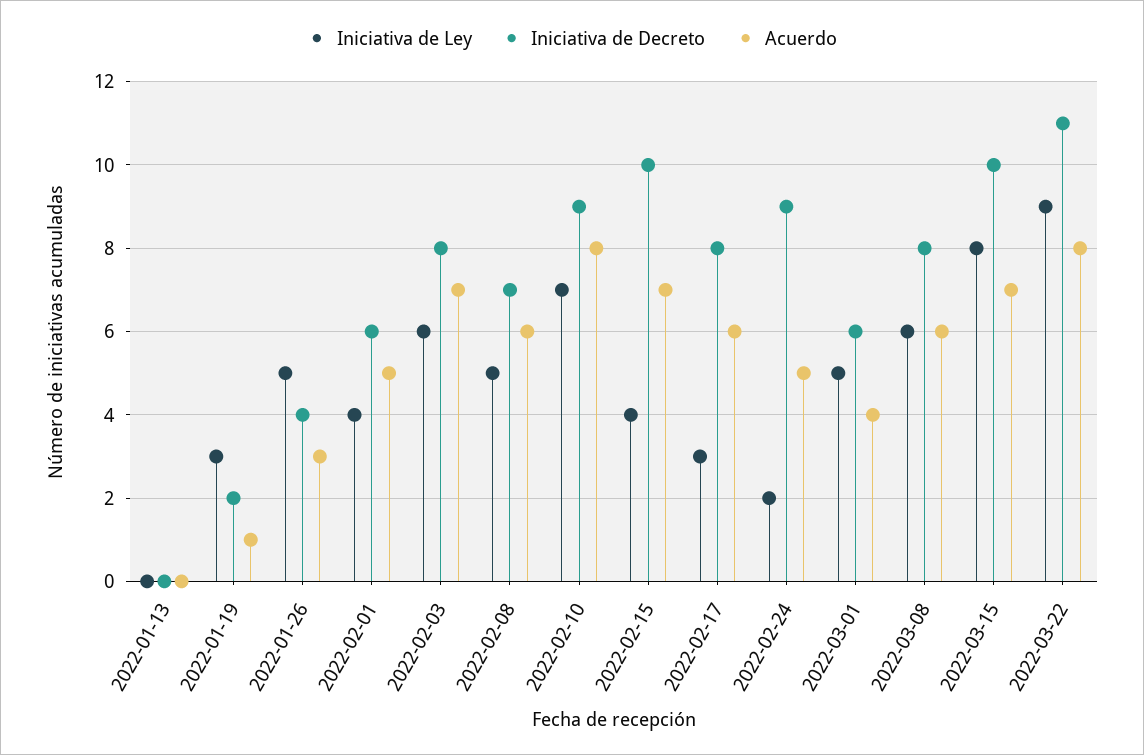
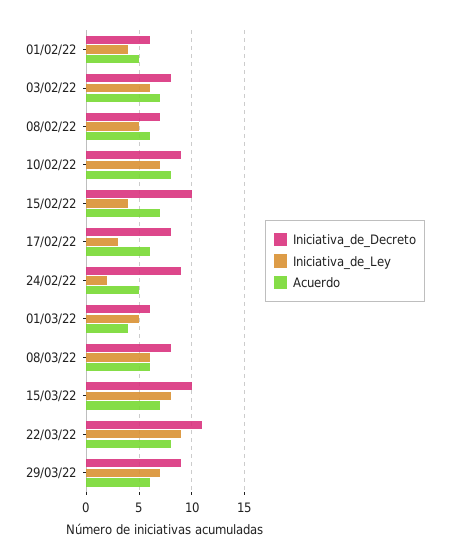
Iniciativa de Ley, 2022-01-13: 0 -> none
Iniciativa de Decreto, 2022-01-13: 0 -> none
Acuerdo, 2022-01-13: 0 -> none
Iniciativa de Ley, 2022-01-19: 3 -> none
Iniciativa de Decreto, 2022-01-19: 2 -> none
Acuerdo, 2022-01-19: 1 -> none
Iniciativa de Ley, 2022-01-26: 5 -> none
Iniciativa de Decreto, 2022-01-26: 4 -> none
Acuerdo, 2022-01-26: 3 -> none
Iniciativa de Decreto, 29/03/22: none -> 9
Iniciativa de Ley, 29/03/22: none -> 7
Acuerdo, 29/03/22: none -> 6

